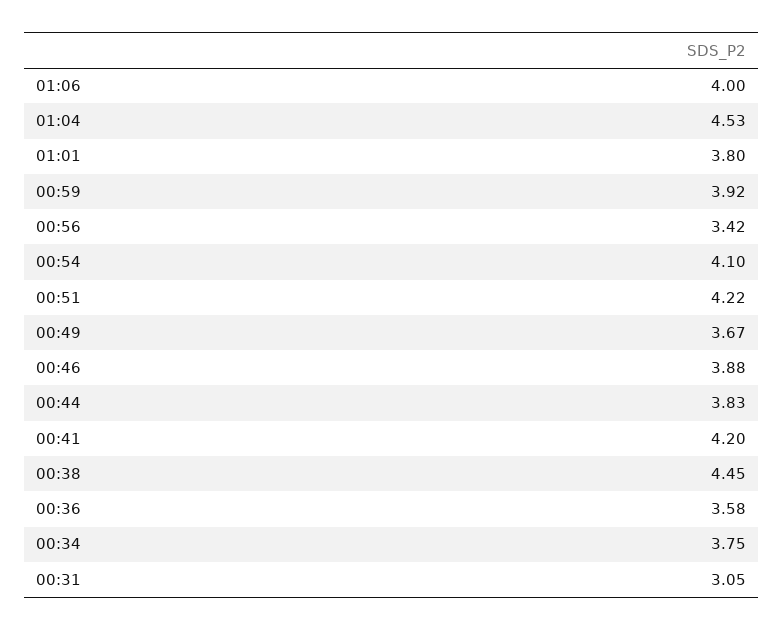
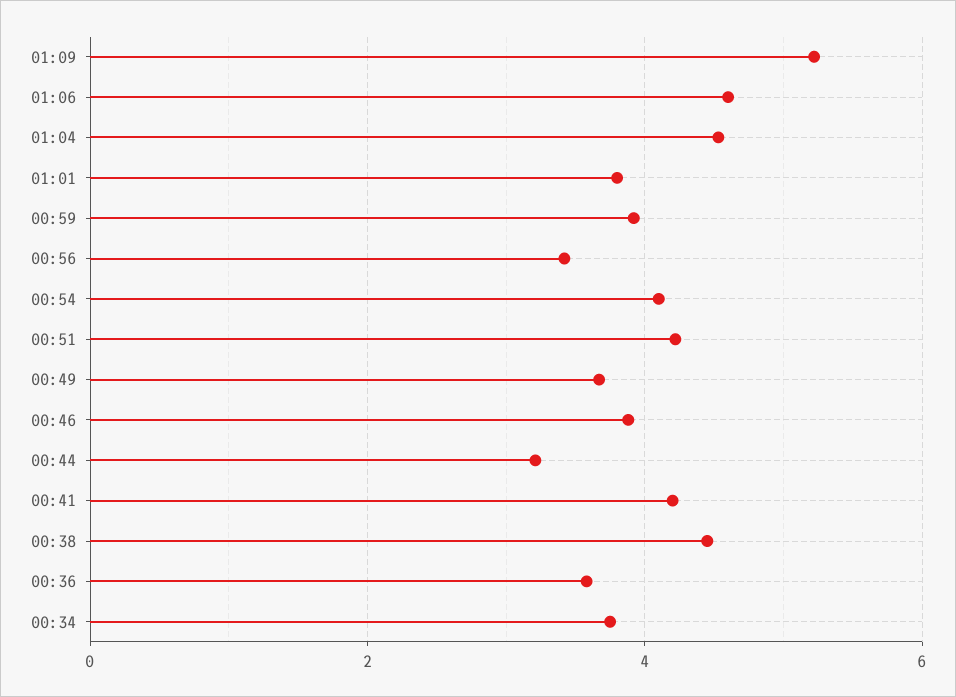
01:06: 4 -> 4.6
00:44: 3.83 -> 3.2
00:31: 3.05 -> none
01:09: none -> 5.2

